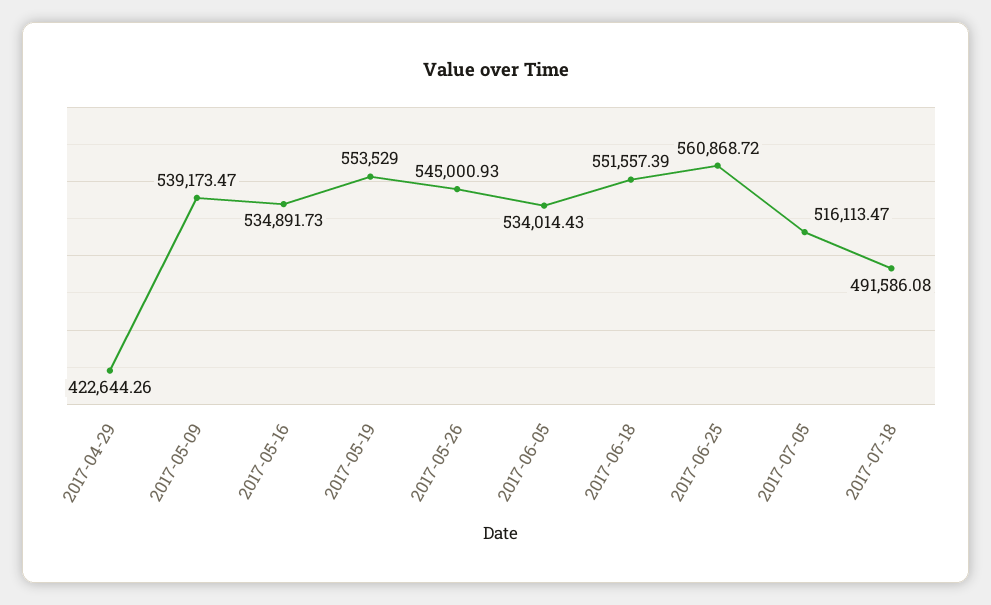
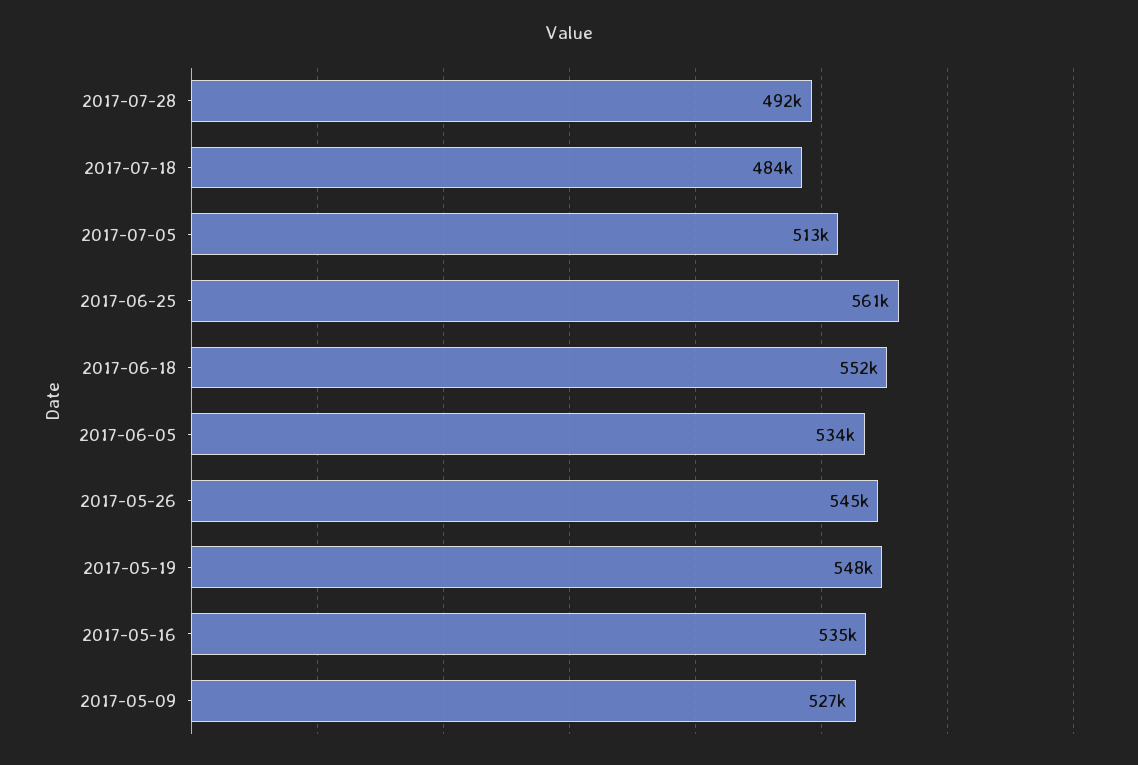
2017-04-29: 422644.26 -> none
2017-05-09: 539173.47 -> 527000
2017-05-19: 553529 -> 548000
2017-07-05: 516113.47 -> 513000
2017-07-18: 491586.08 -> 484000
2017-07-28: none -> 492000

